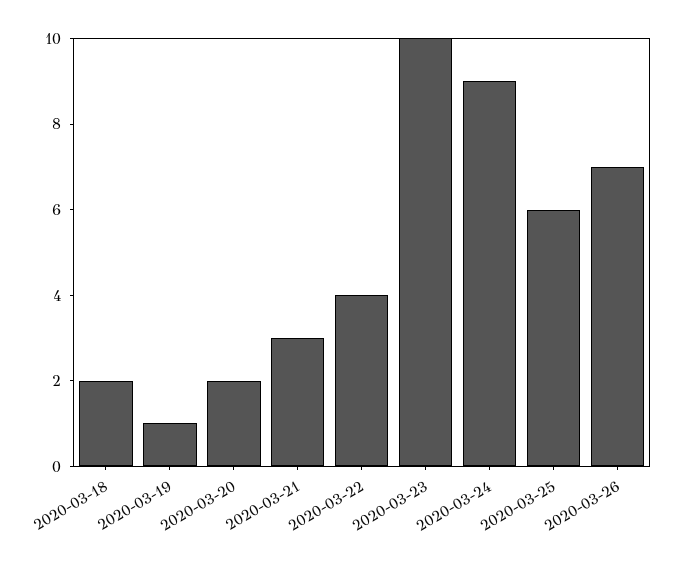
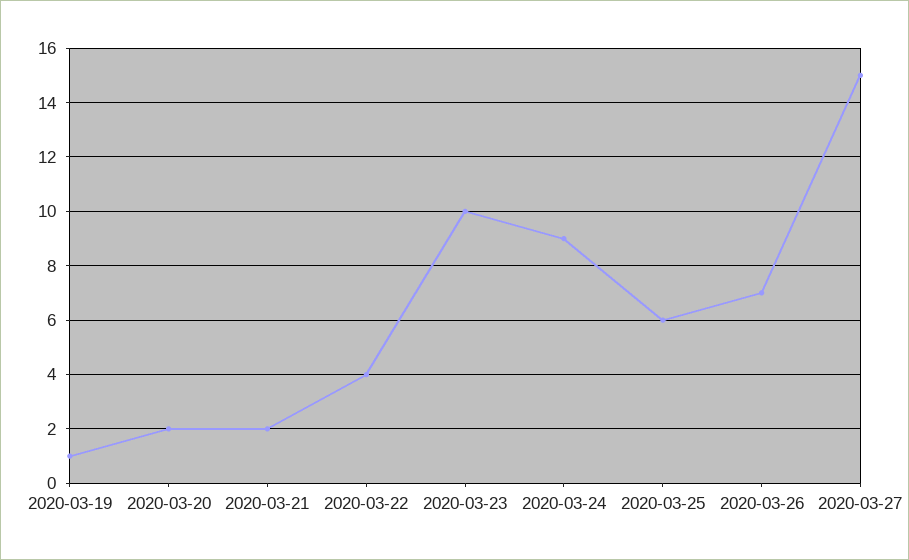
2020-03-18: 2 -> none
2020-03-21: 3 -> 2
2020-03-27: none -> 15

